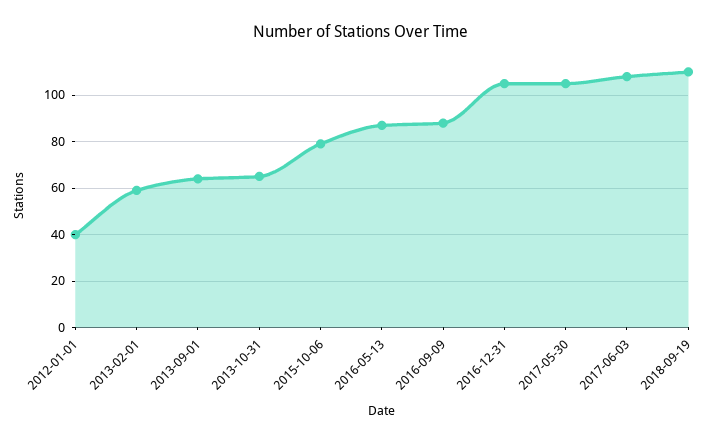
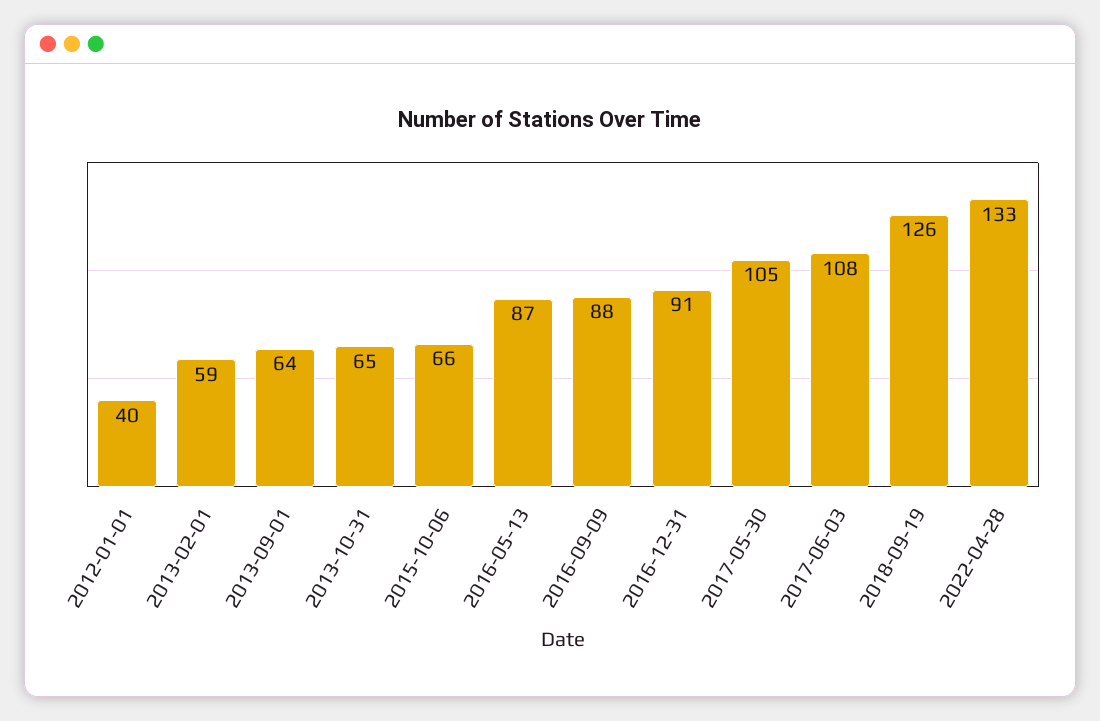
2015-10-06: 80 -> 66
2016-12-31: 105 -> 91
2018-09-19: 110 -> 126
2022-04-28: none -> 133

